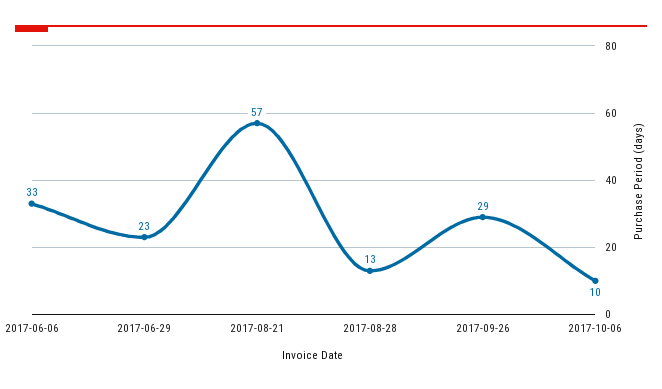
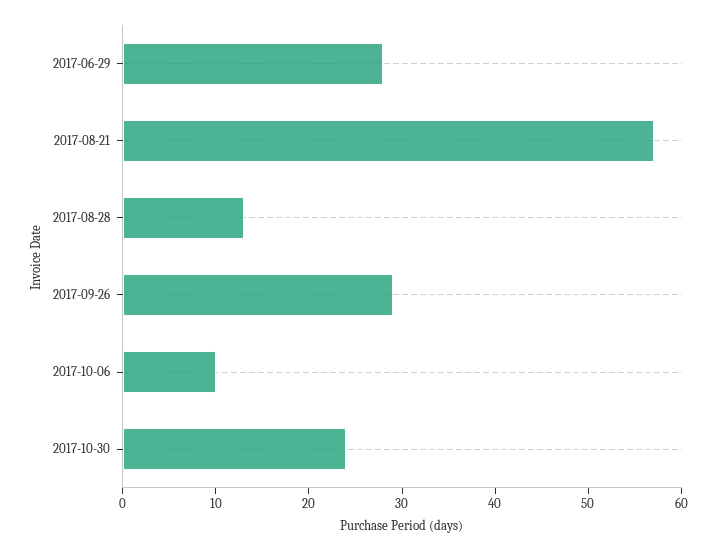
2017-06-06: 33 -> none
2017-06-29: 23 -> 28
2017-10-30: none -> 24

